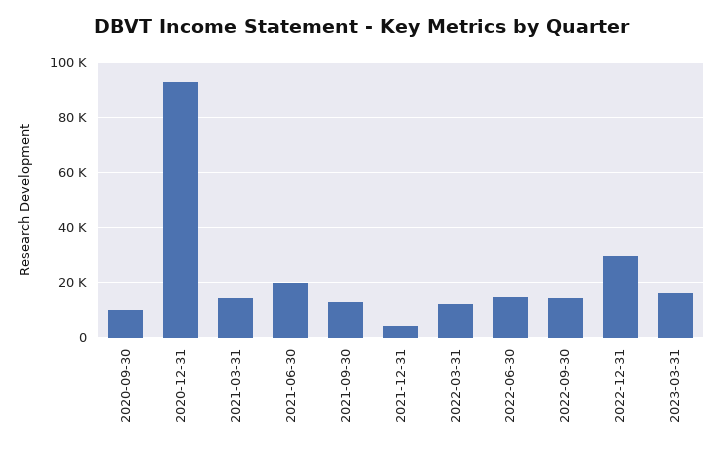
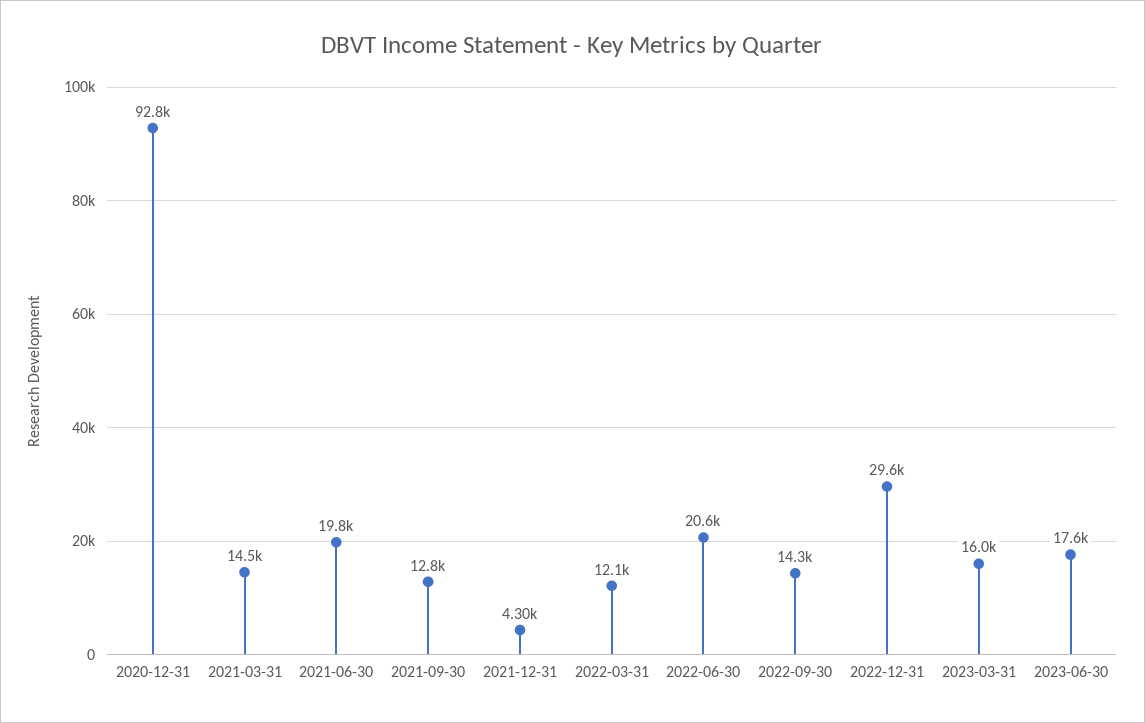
2020-09-30: 10000 -> none
2022-06-30: 15000 -> 20600
2023-06-30: none -> 17600

